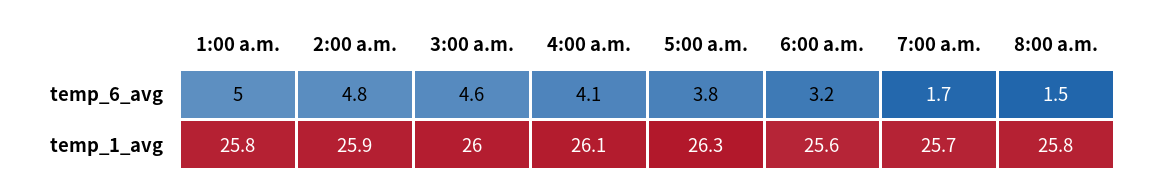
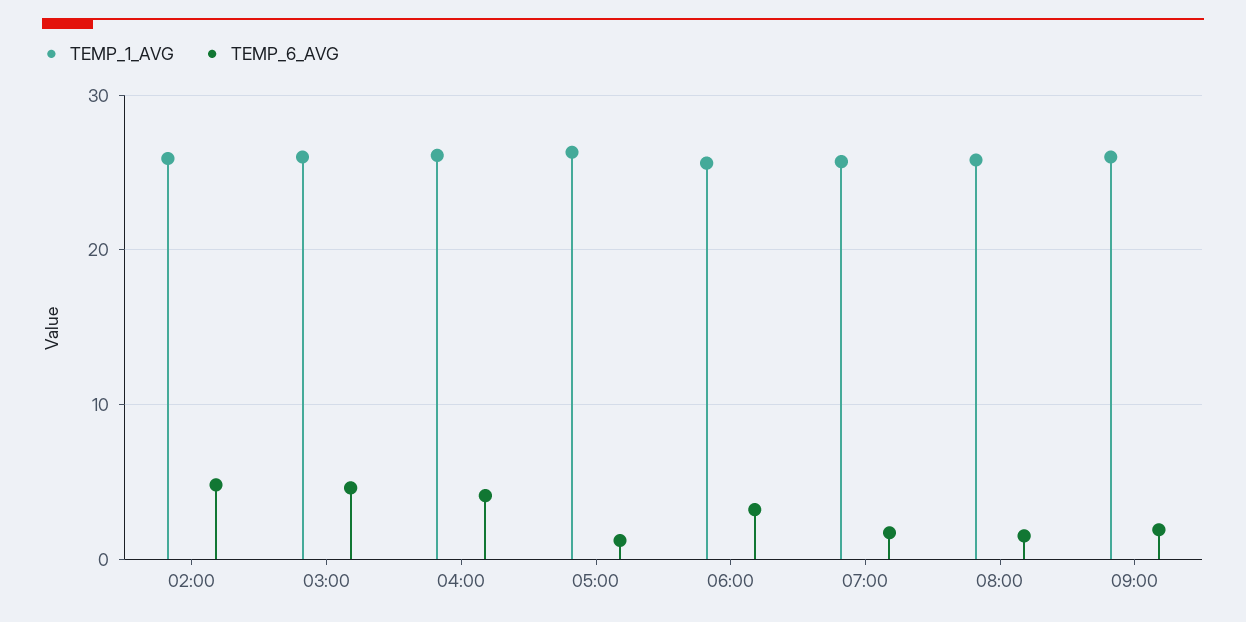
temp_6_avg, 1:00 a.m.: 5 -> none
temp_6_avg, 5:00 a.m.: 3.8 -> 1
temp_1_avg, 1:00 a.m.: 25.8 -> none
temp_1_avg, 09:00: none -> 26
temp_6_avg, 09:00: none -> 2

